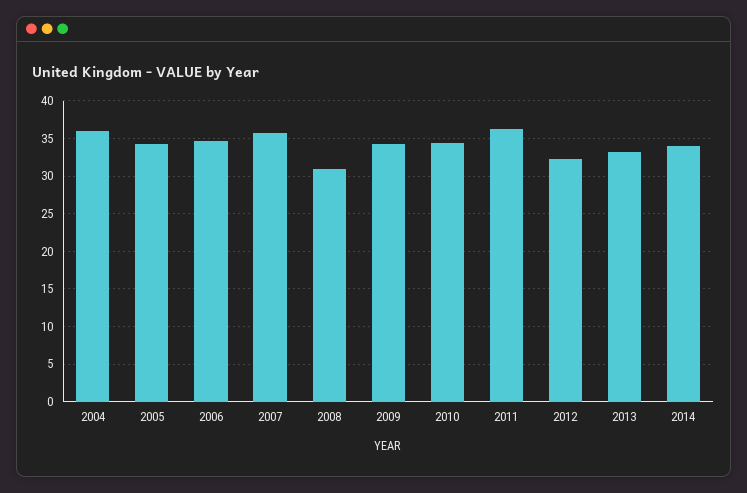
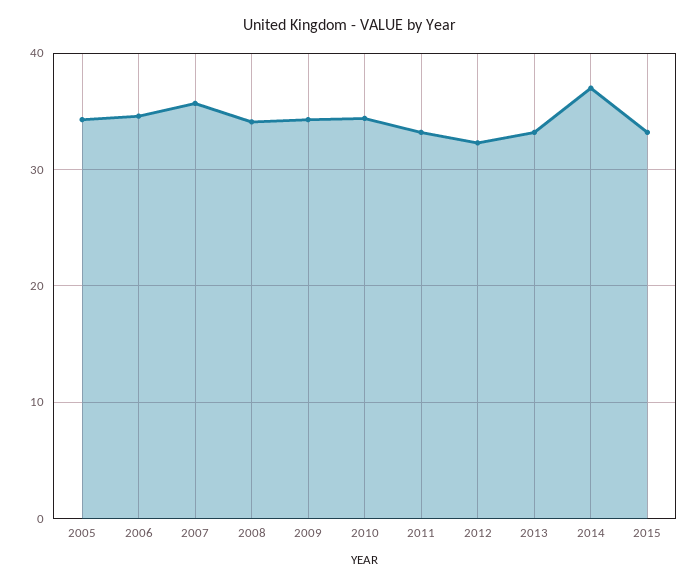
2004: 36 -> none
2008: 31 -> 34
2011: 36 -> 33
2014: 34 -> 37
2015: none -> 33

